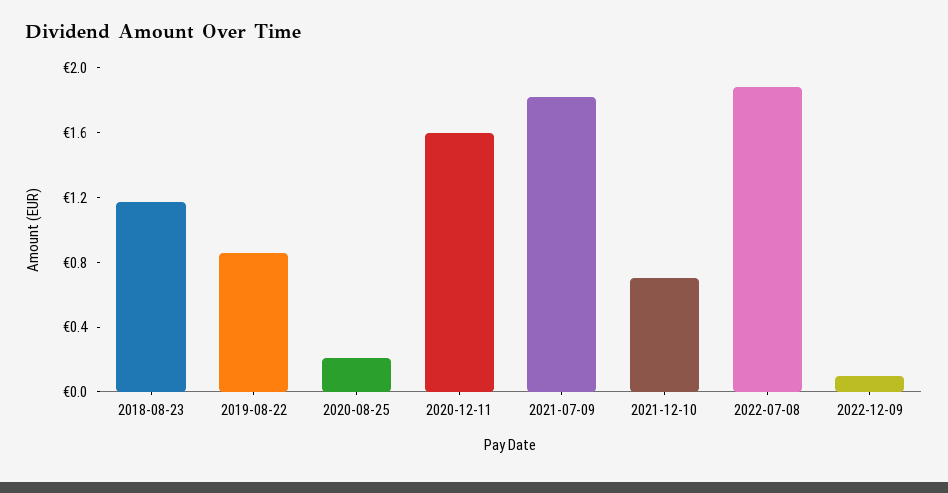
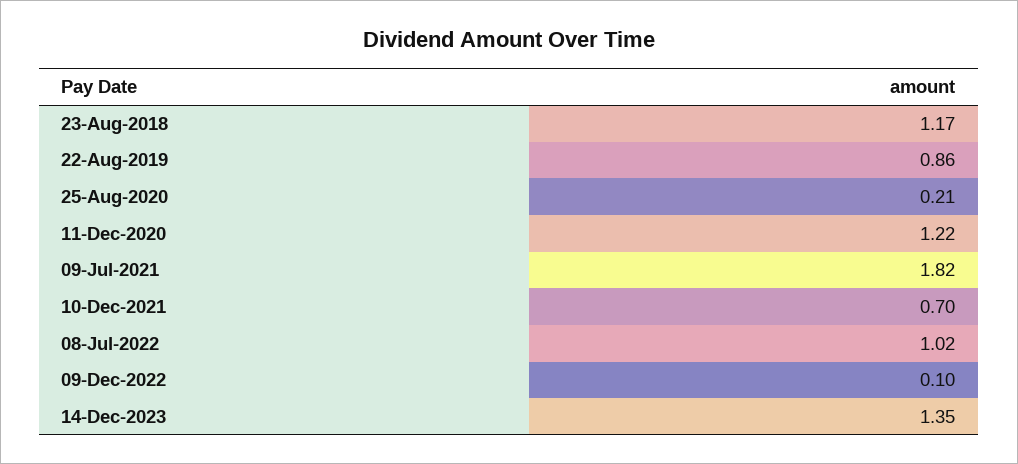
2020-12-11: 1.6 -> 1.22
2022-07-08: 1.9 -> 1.02
14-Dec-2023: none -> 1.35

